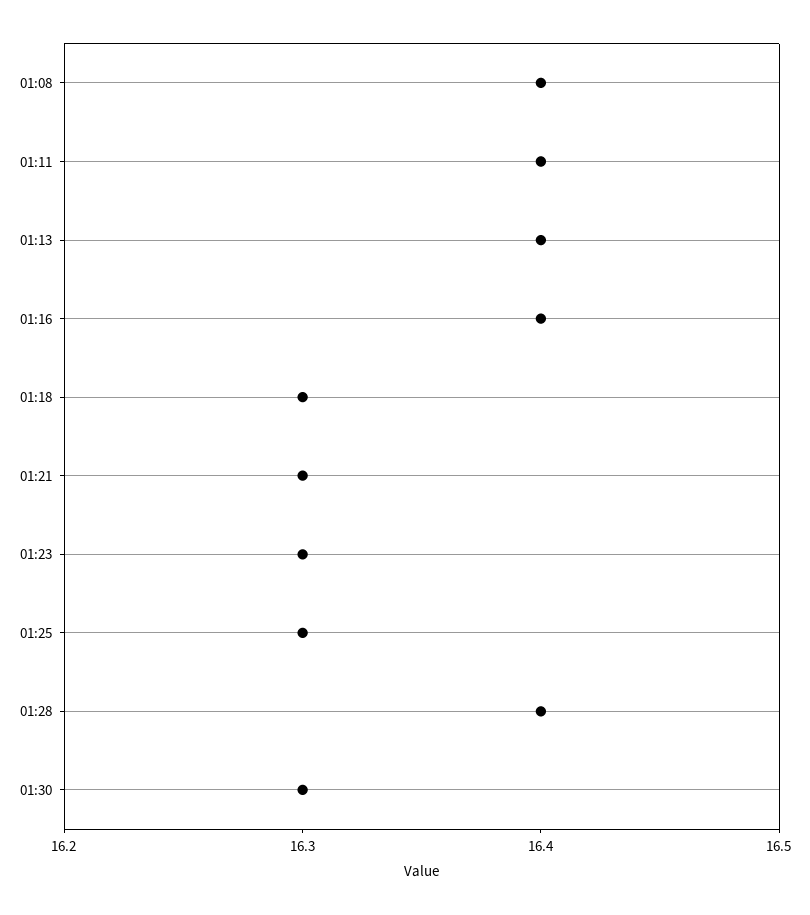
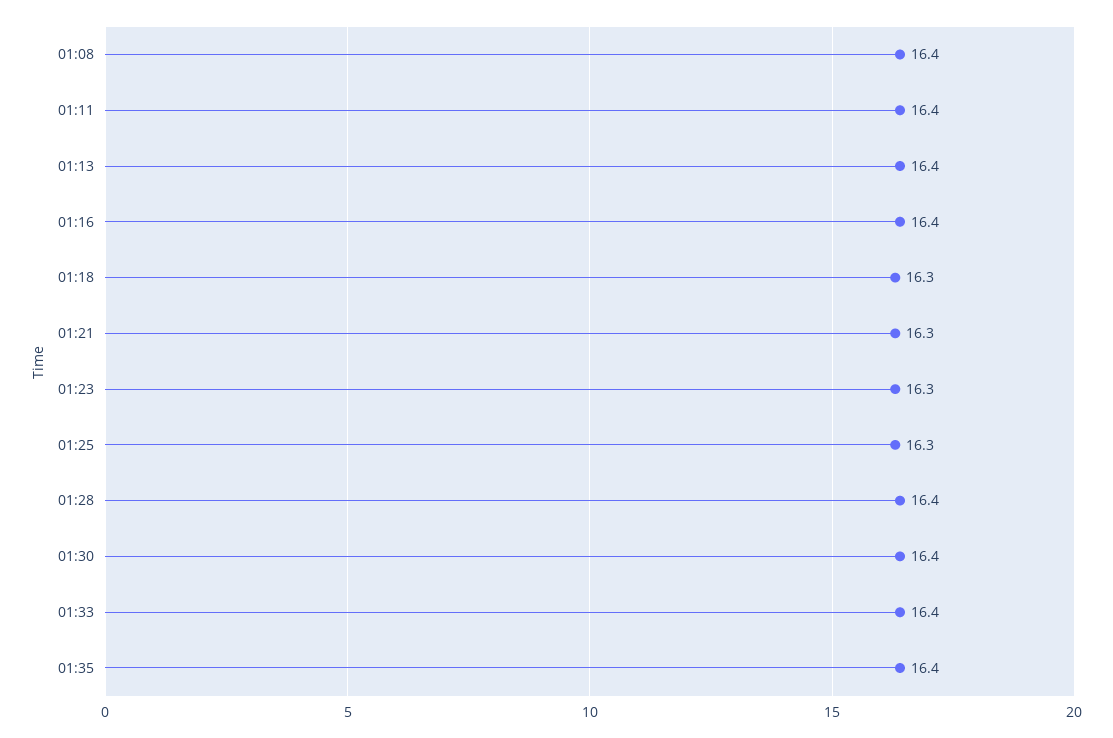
01:30: 16.3 -> 16.4
01:33: none -> 16.4
01:35: none -> 16.4

